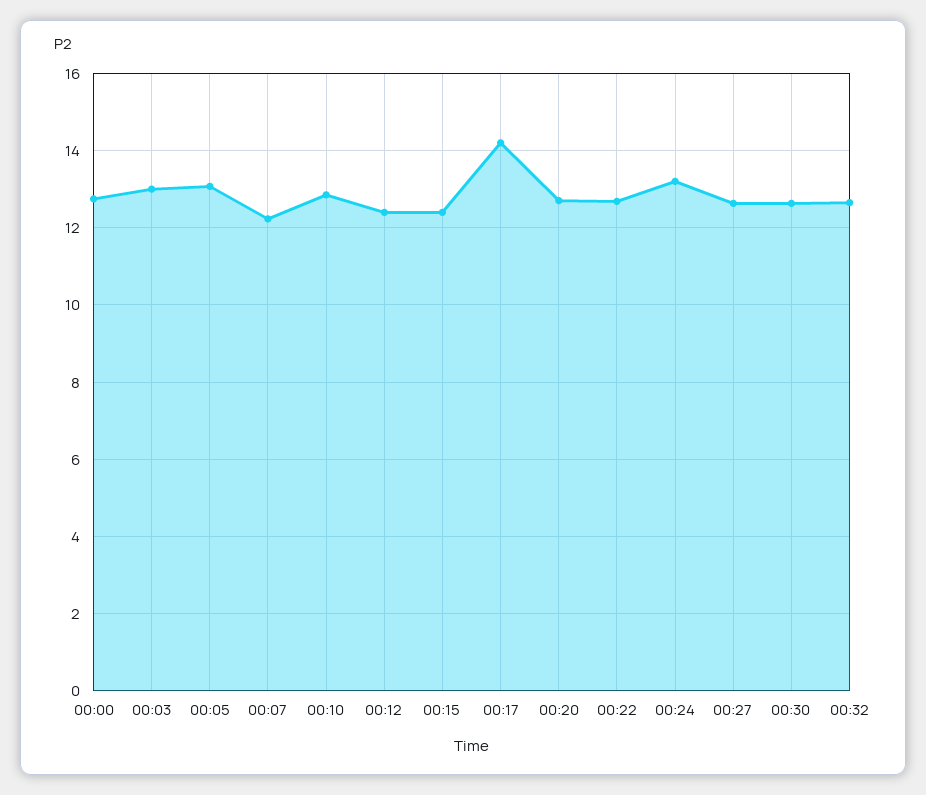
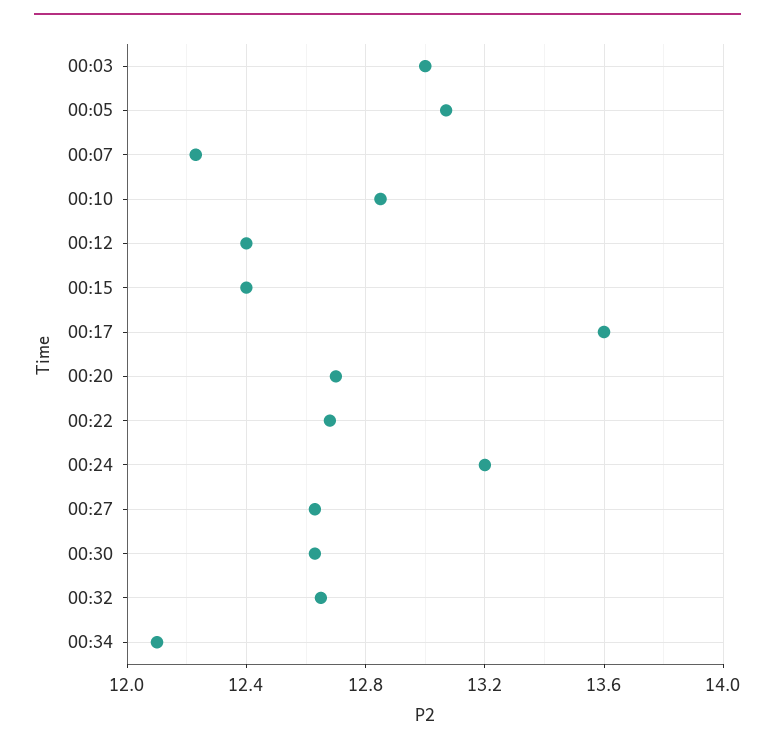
00:00: 12.8 -> none
00:17: 14.2 -> 13.6
00:34: none -> 12.1

